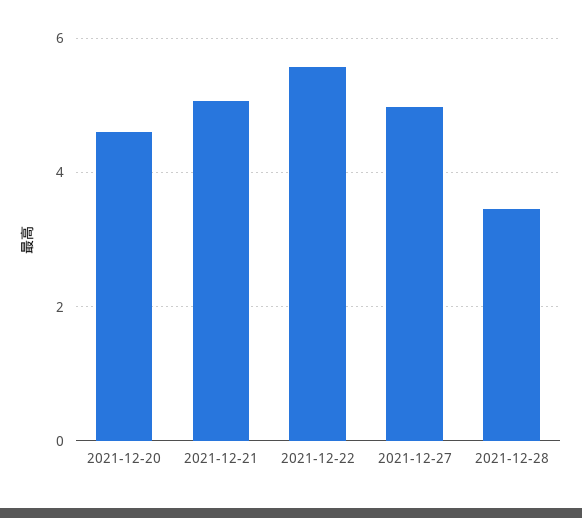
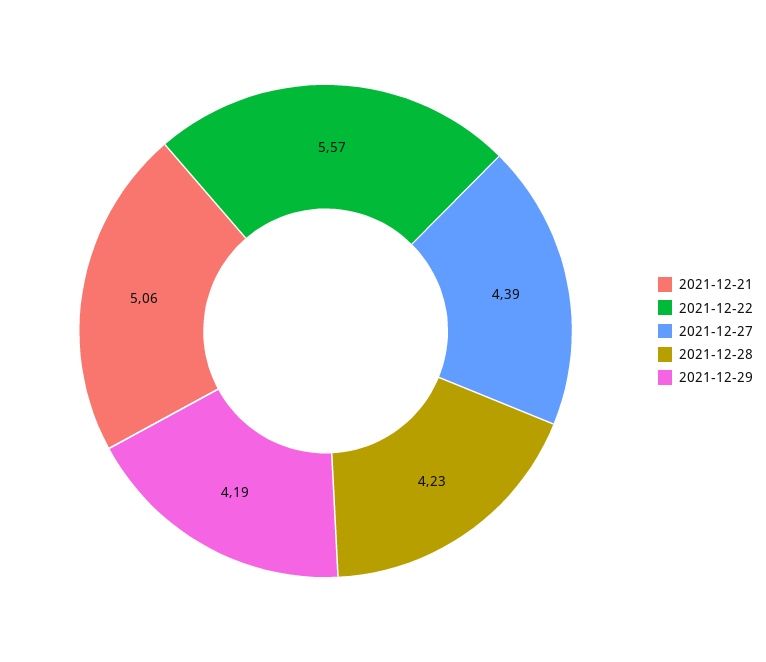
2021-12-20: 4.6 -> none
2021-12-27: 5 -> 4.39
2021-12-28: 3.4 -> 4.23
2021-12-29: none -> 4.19

